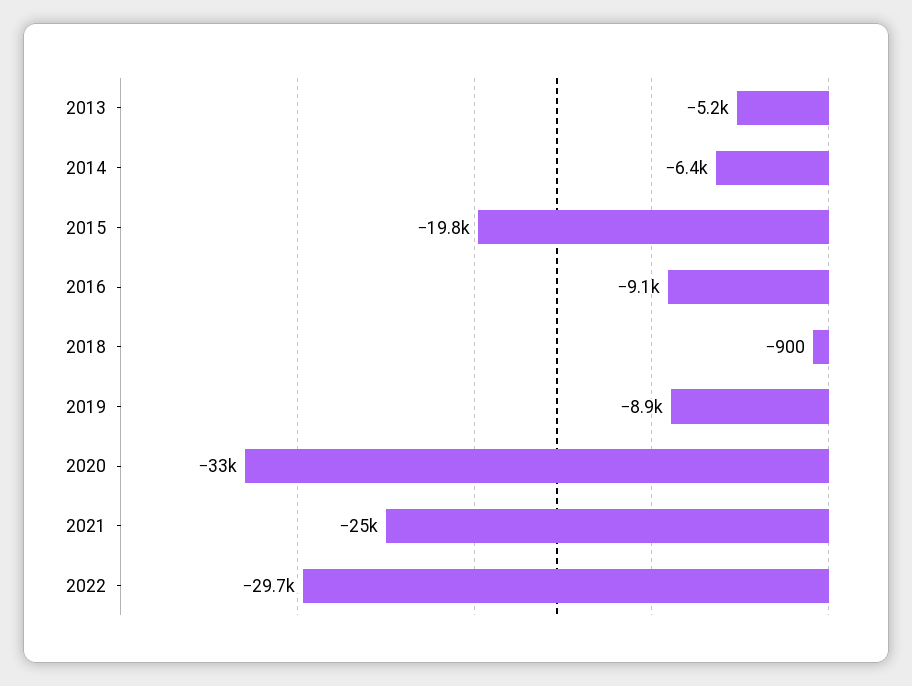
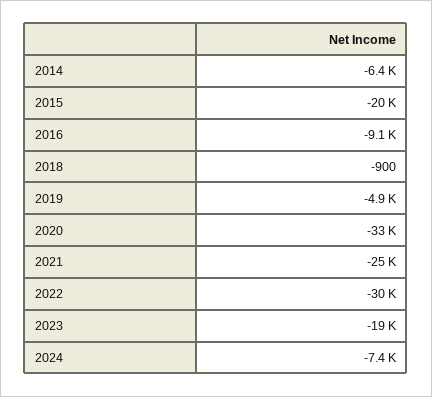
2013: -5200 -> none
2019: -8900 -> -4900
2023: none -> -19000
2024: none -> -7400

